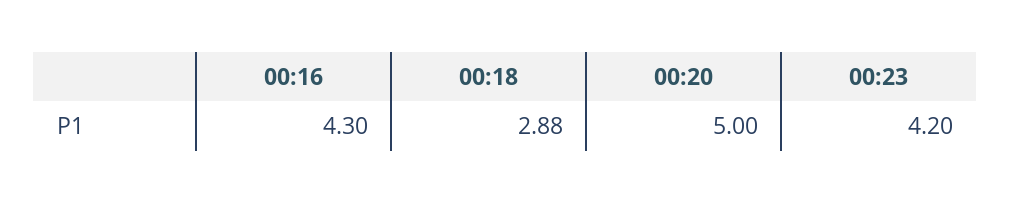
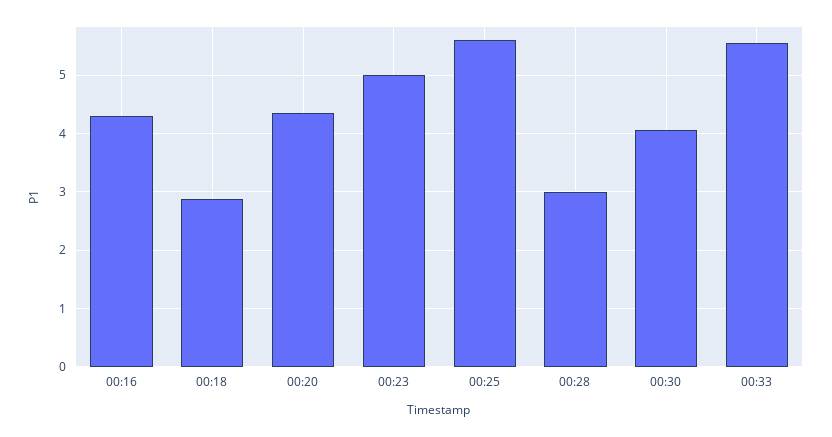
00:20: 5 -> 4.4
00:23: 4.2 -> 5
00:25: none -> 5.6
00:28: none -> 3
00:30: none -> 4
00:33: none -> 5.6

